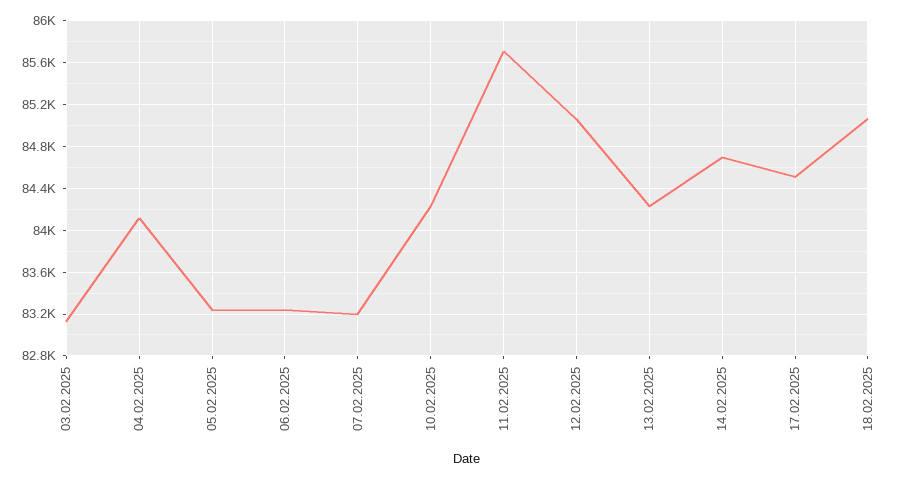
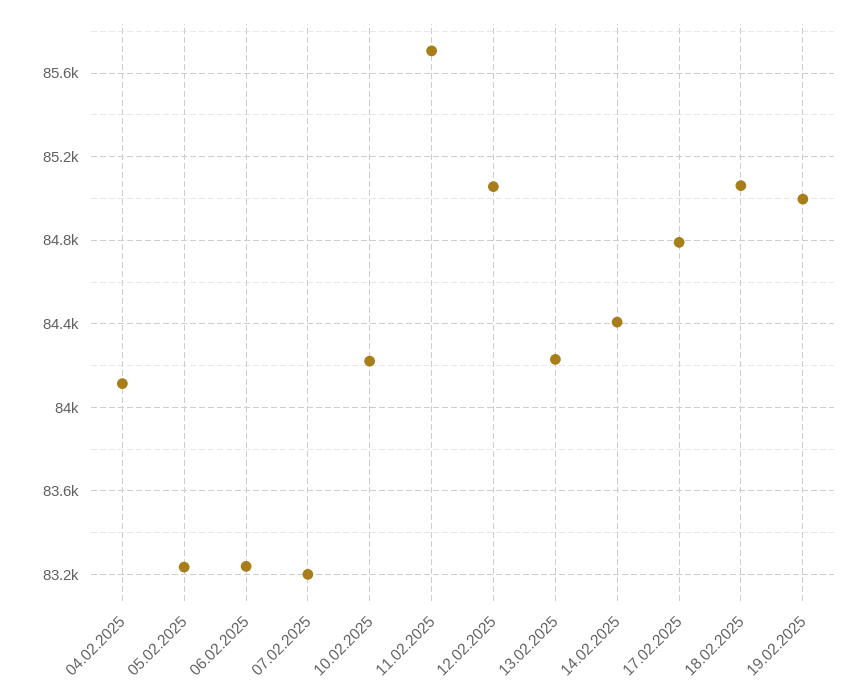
03.02.2025: 83100 -> none
14.02.2025: 84700 -> 84400
17.02.2025: 84500 -> 84800
19.02.2025: none -> 85000

